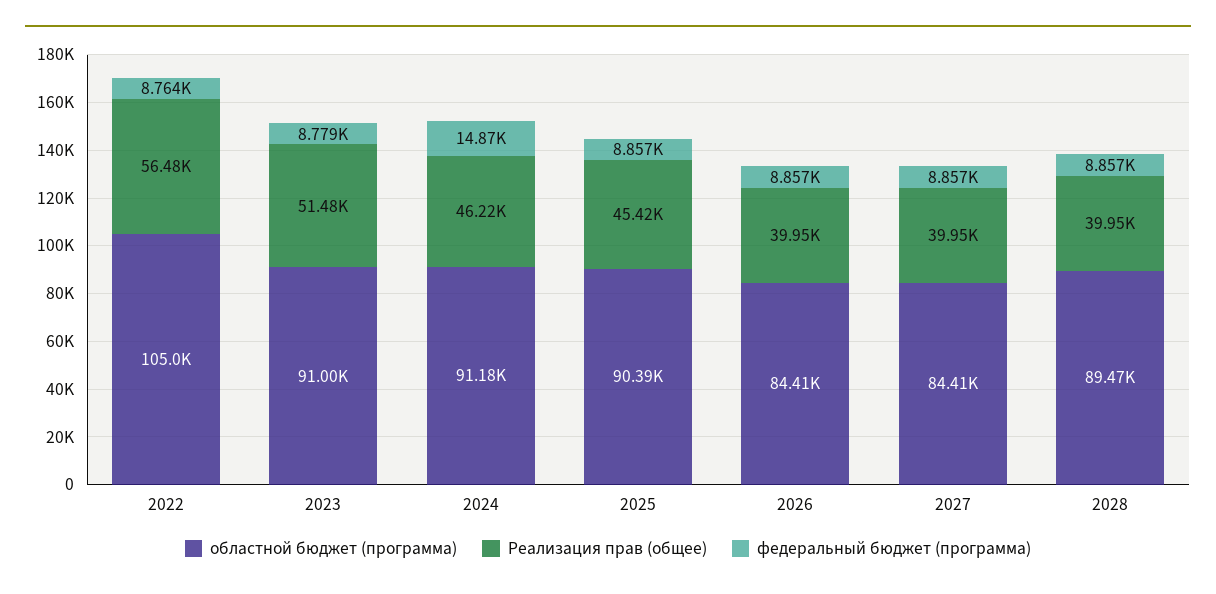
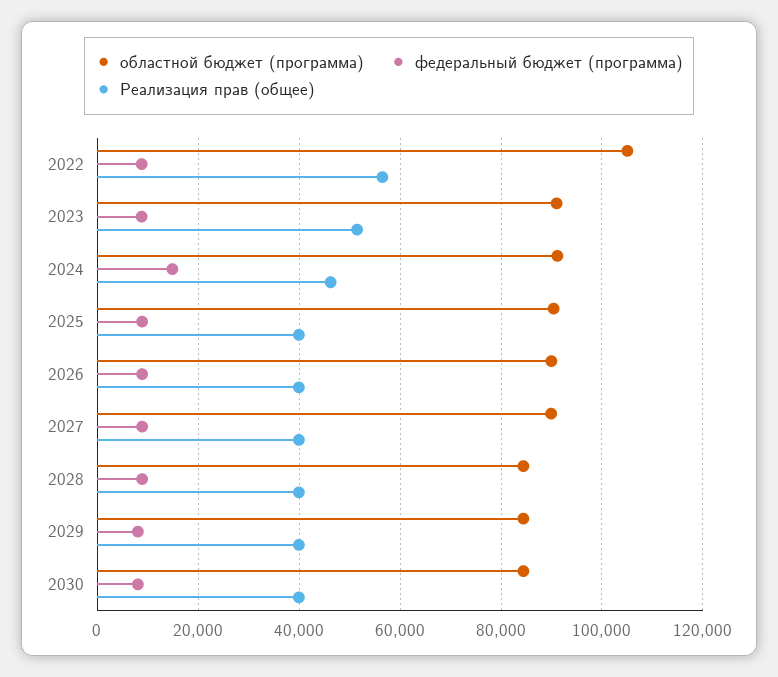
Реализация прав (общее), 2025: 45420 -> 40000
областной бюджет (программа), 2026: 84410 -> 90000
областной бюджет (программа), 2027: 84410 -> 90000
областной бюджет (программа), 2028: 89470 -> 84000
областной бюджет (программа), 2029: none -> 84000
федеральный бюджет (программа), 2029: none -> 8000
Реализация прав (общее), 2029: none -> 40000
областной бюджет (программа), 2030: none -> 84000
федеральный бюджет (программа), 2030: none -> 8000
Реализация прав (общее), 2030: none -> 40000

